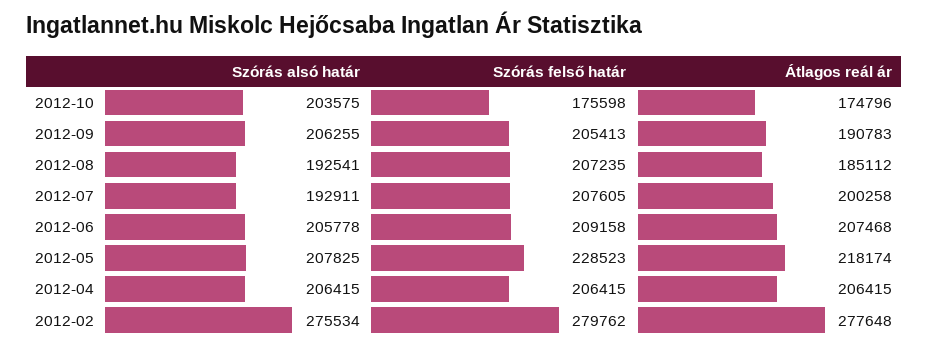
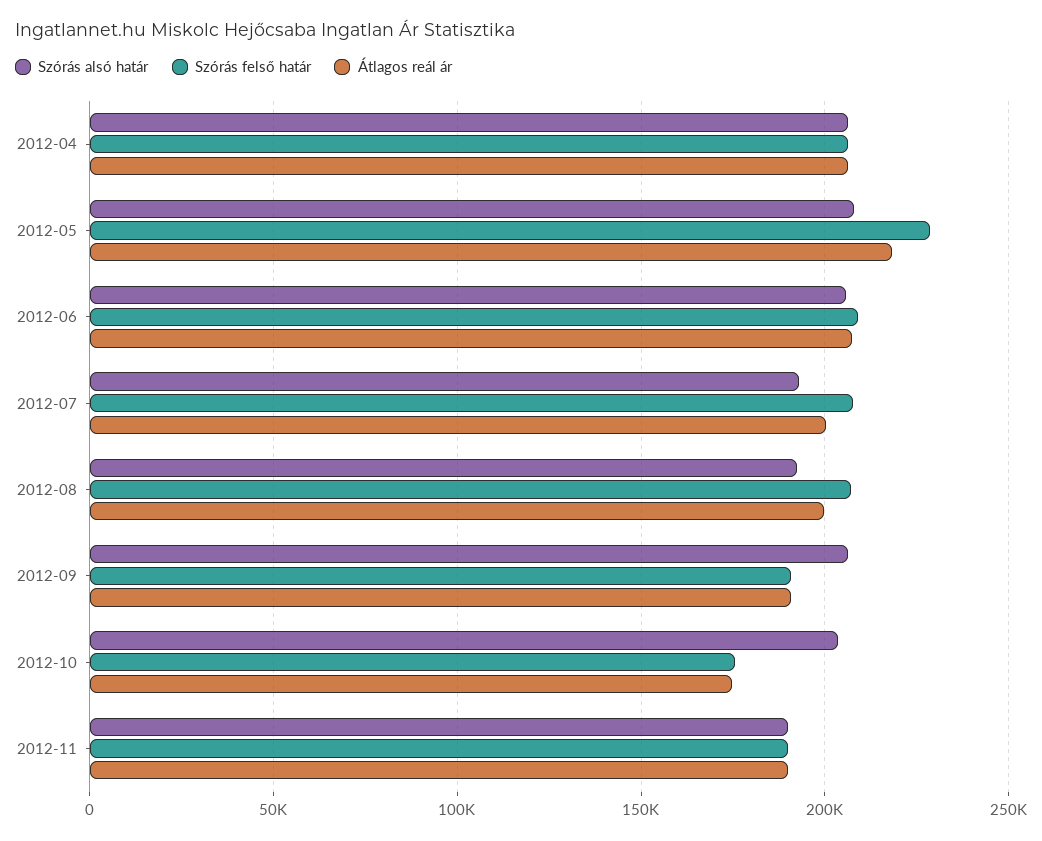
Szórás felső határ, 2012-09: 205413 -> 190000
Átlagos reál ár, 2012-08: 185112 -> 200000
Szórás alsó határ, 2012-02: 275534 -> none
Szórás felső határ, 2012-02: 279762 -> none
Átlagos reál ár, 2012-02: 277648 -> none
Szórás alsó határ, 2012-11: none -> 190000
Szórás felső határ, 2012-11: none -> 190000
Átlagos reál ár, 2012-11: none -> 190000

